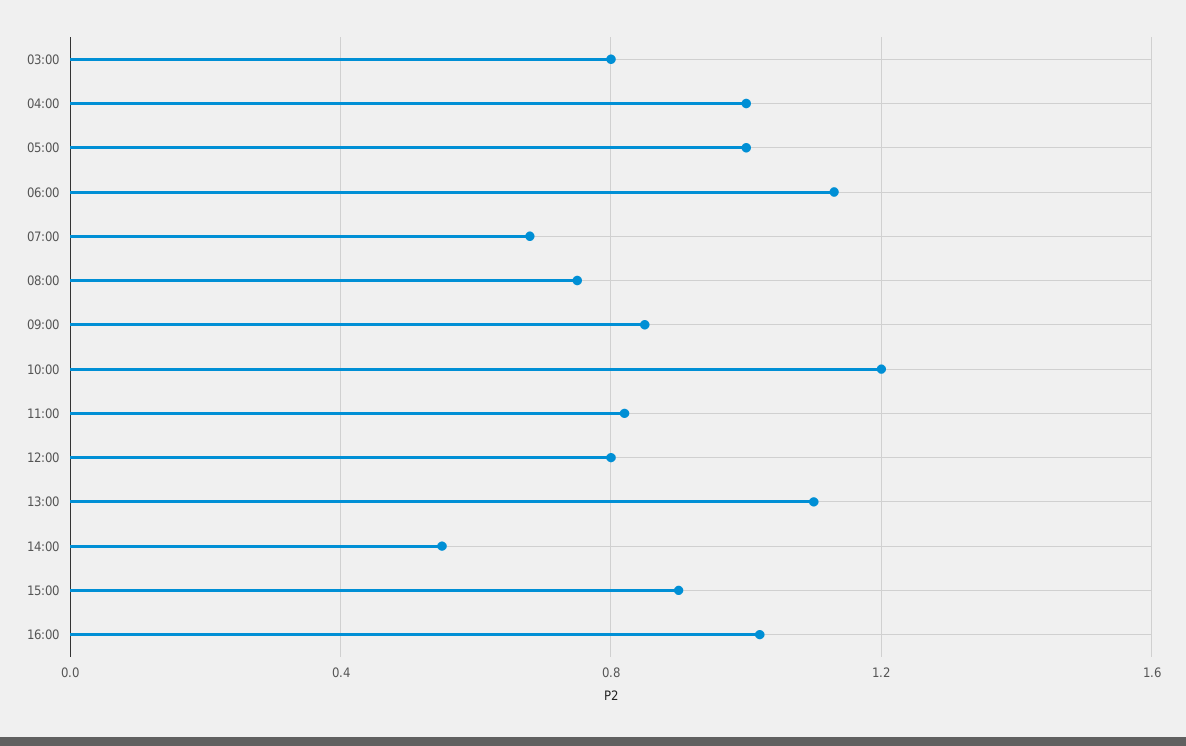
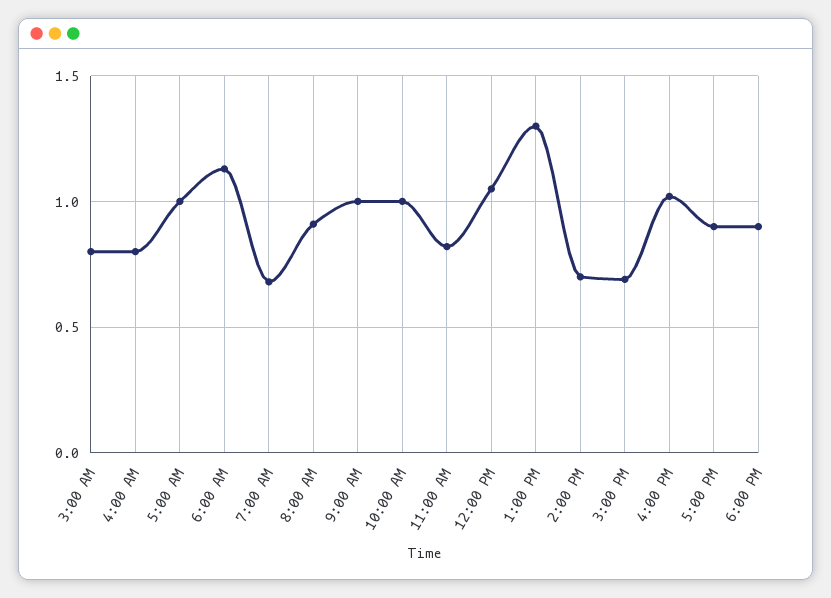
04:00: 1 -> 0.8
08:00: 0.75 -> 0.9
09:00: 0.85 -> 1
10:00: 1.2 -> 1
12:00: 0.8 -> 1.05
13:00: 1.1 -> 1.3
14:00: 0.55 -> 0.7
15:00: 0.9 -> 0.7
5:00 PM: none -> 0.9
6:00 PM: none -> 0.9

